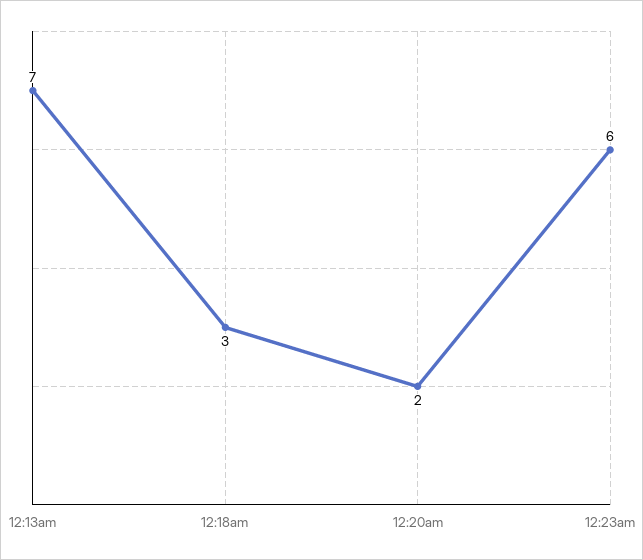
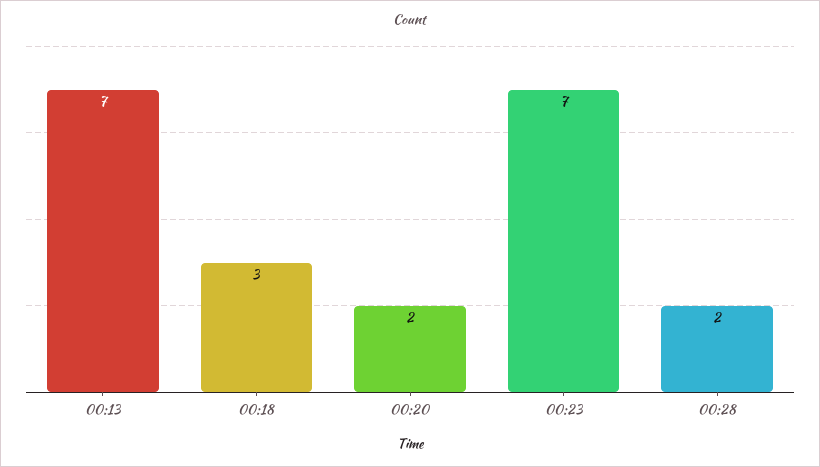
12:23am: 6 -> 7
00:28: none -> 2

